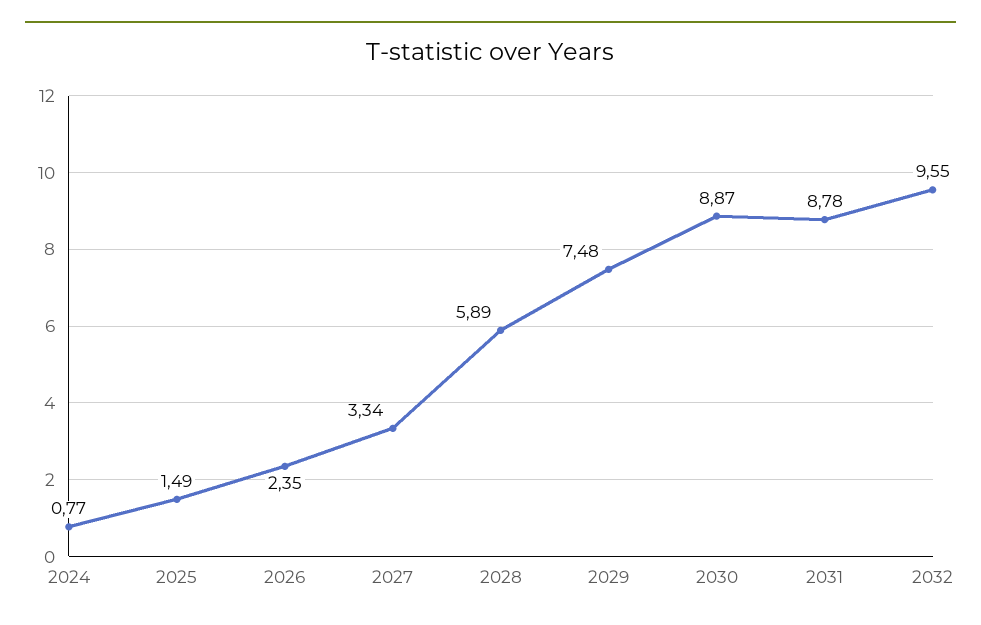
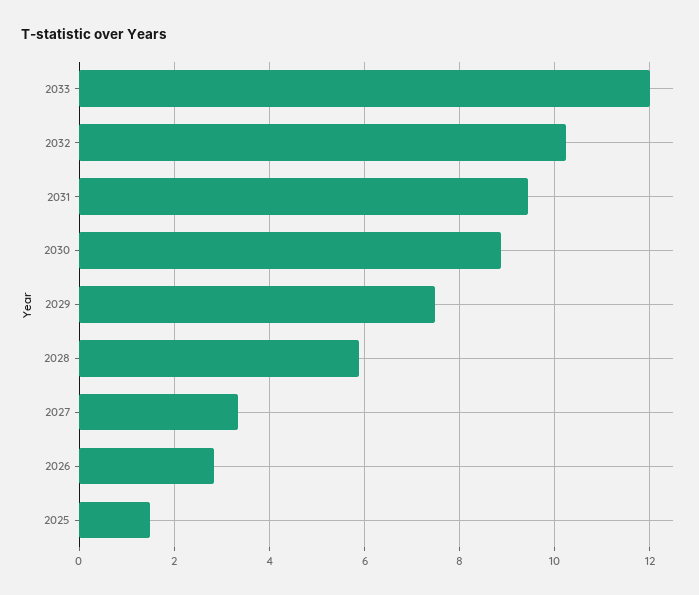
2024: 0.77 -> none
2026: 2.35 -> 2.8
2031: 8.78 -> 9.4
2032: 9.55 -> 10.2
2033: none -> 12

